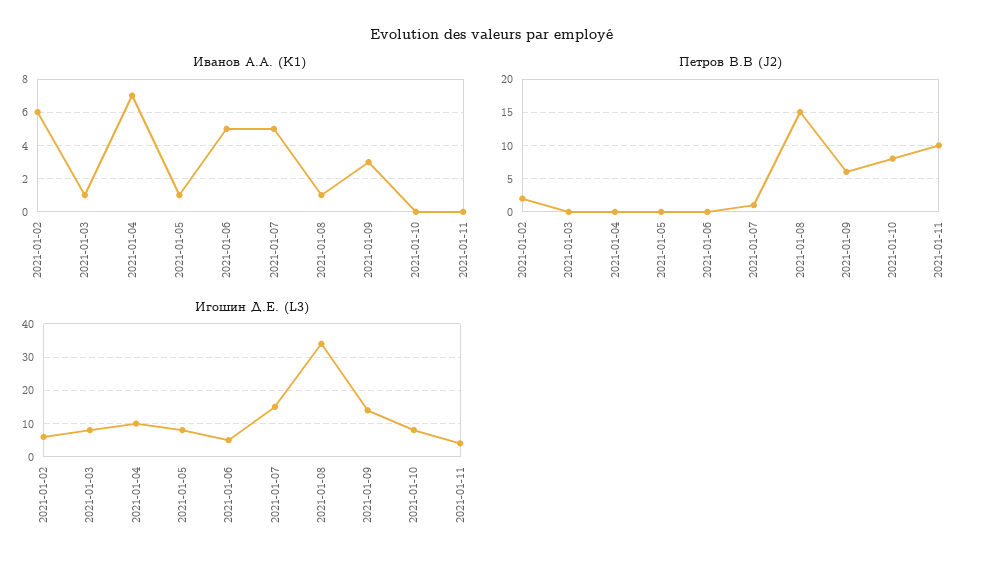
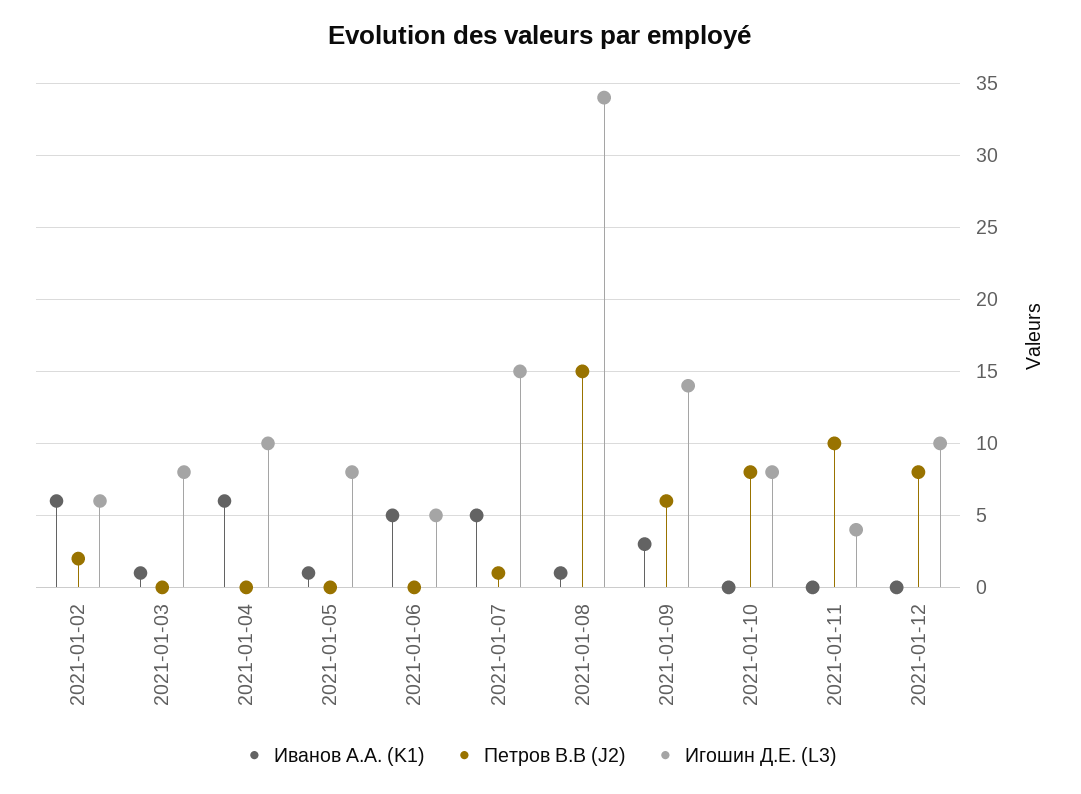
Иванов А.А. (K1), 2021-01-04: 7 -> 6
Иванов А.А. (K1), 2021-01-12: none -> 0
Петров В.В (J2), 2021-01-12: none -> 8
Игошин Д.Е. (L3), 2021-01-12: none -> 10

